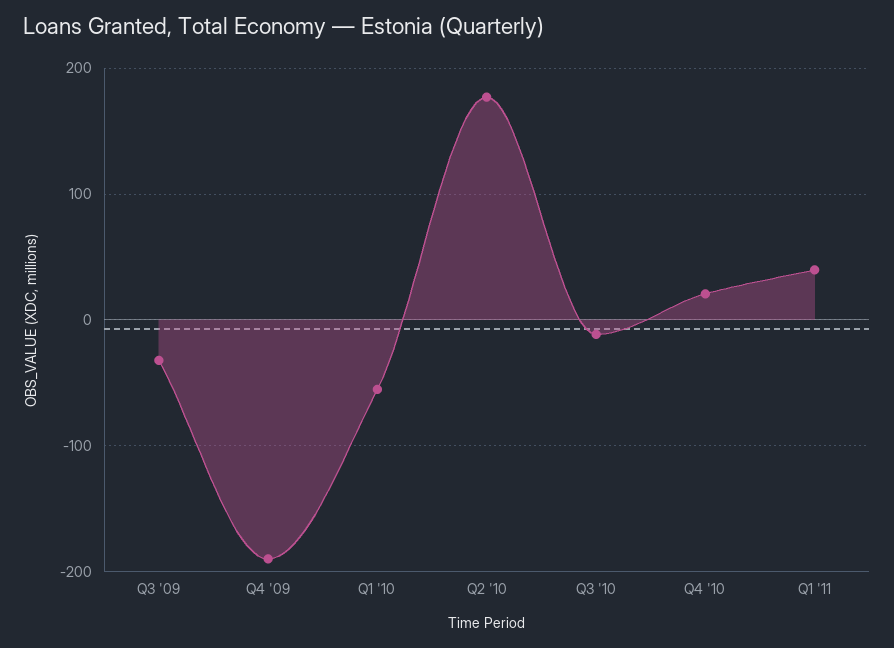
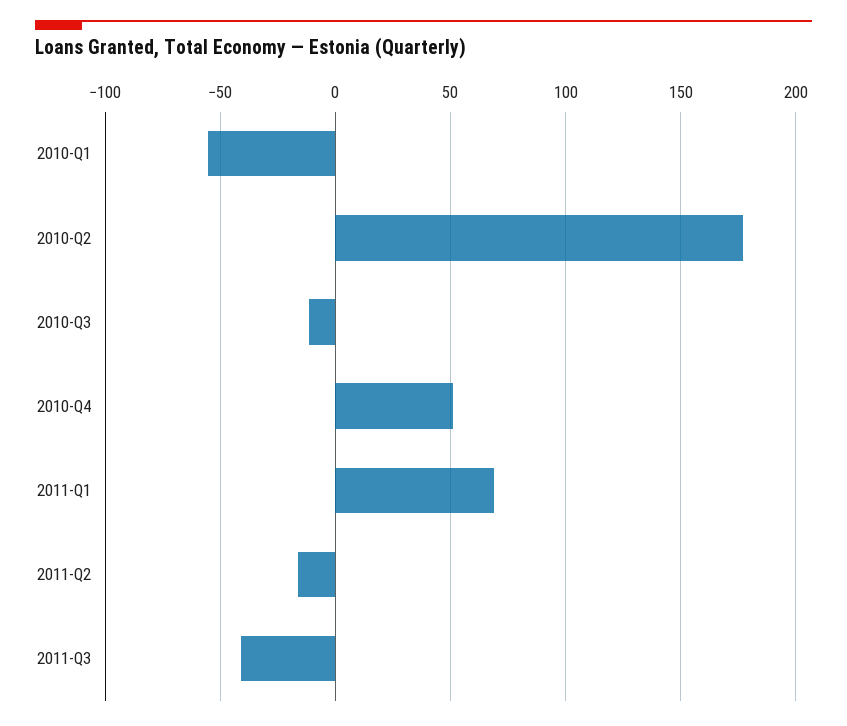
Q3 '09: -30 -> none
Q4 '09: -190 -> none
Q4 '10: 20 -> 50
Q1 '11: 40 -> 70
2011-Q2: none -> -15
2011-Q3: none -> -40

